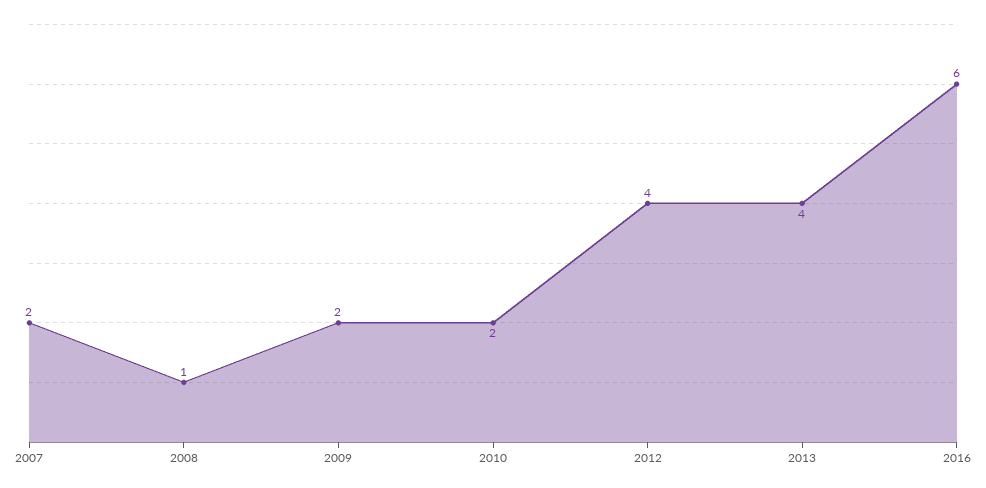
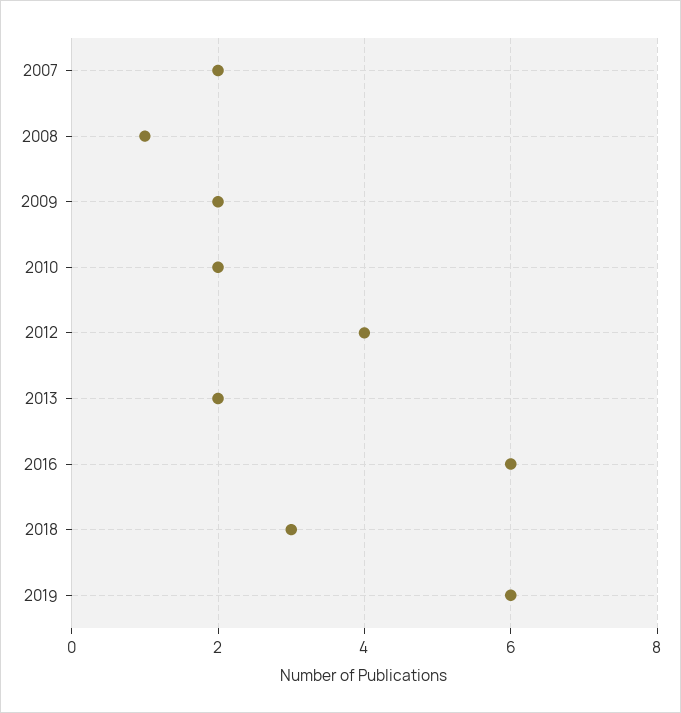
2013: 4 -> 2
2018: none -> 3
2019: none -> 6

